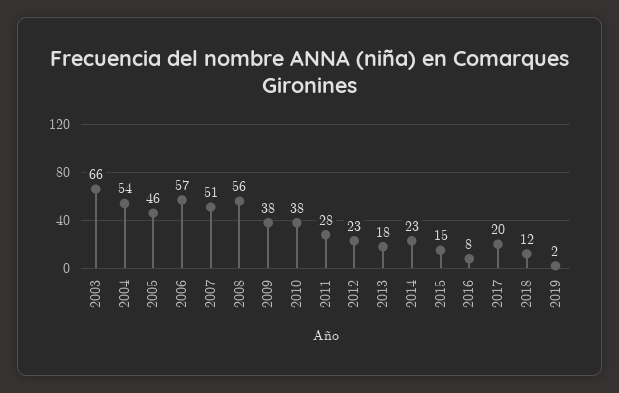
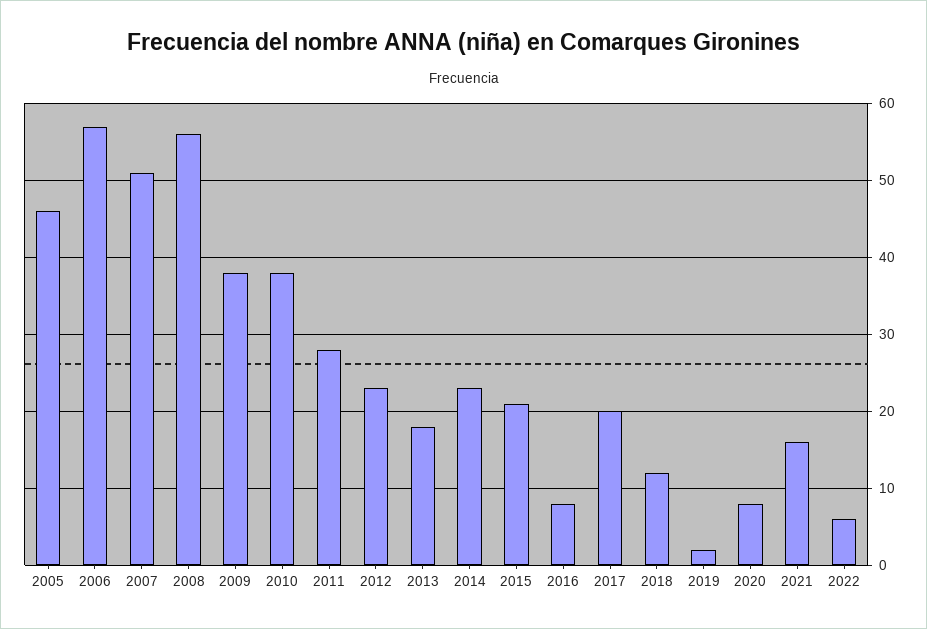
2003: 66 -> none
2004: 54 -> none
2015: 15 -> 21
2020: none -> 8
2021: none -> 16
2022: none -> 6

